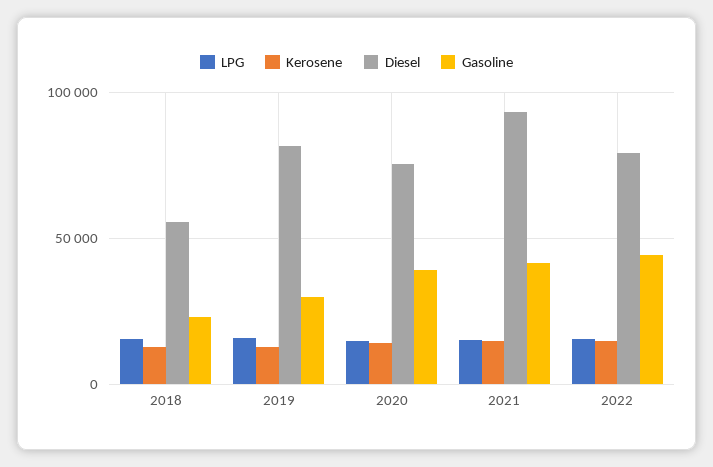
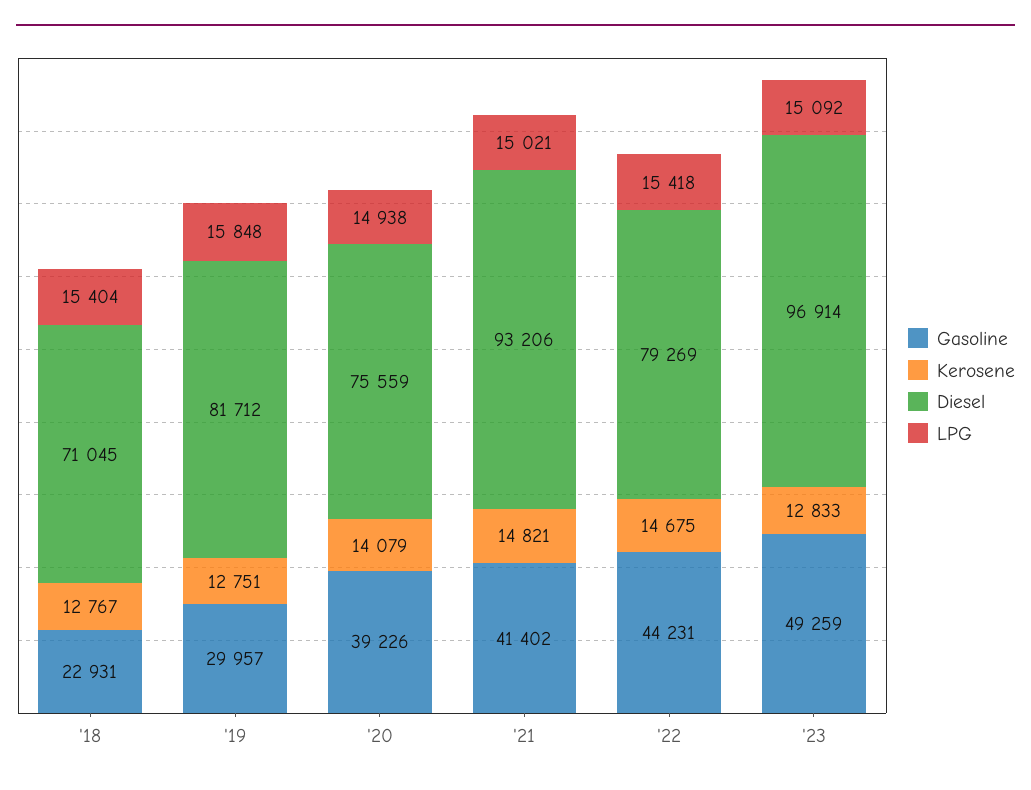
Diesel, 2018: 55000 -> 71045
Gasoline, '23: none -> 49259
Kerosene, '23: none -> 12833
Diesel, '23: none -> 96914
LPG, '23: none -> 15092

